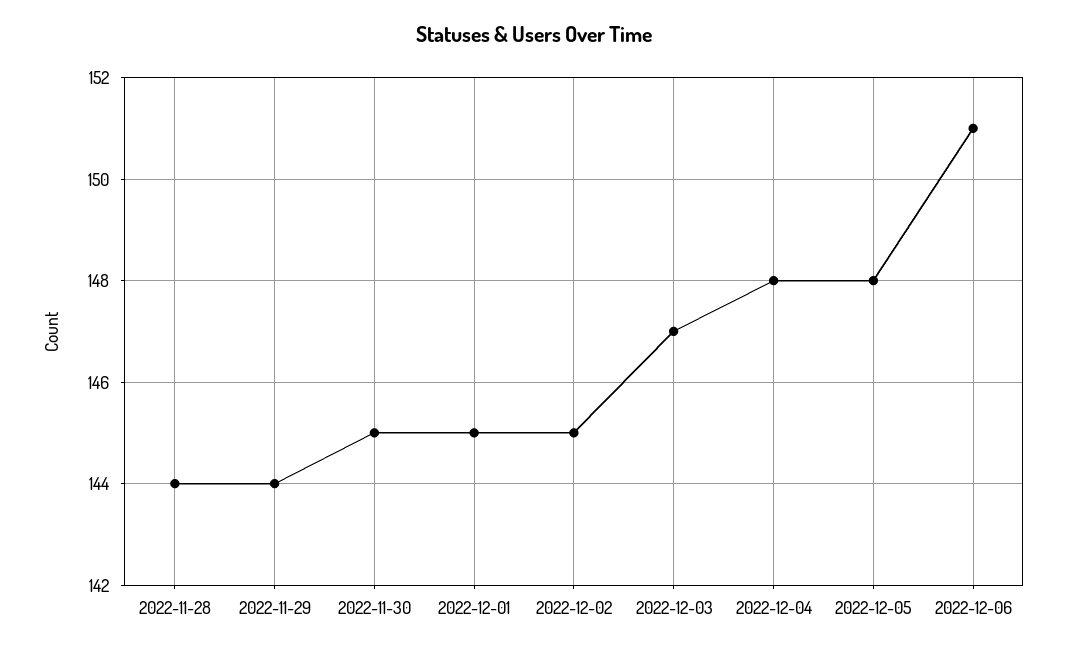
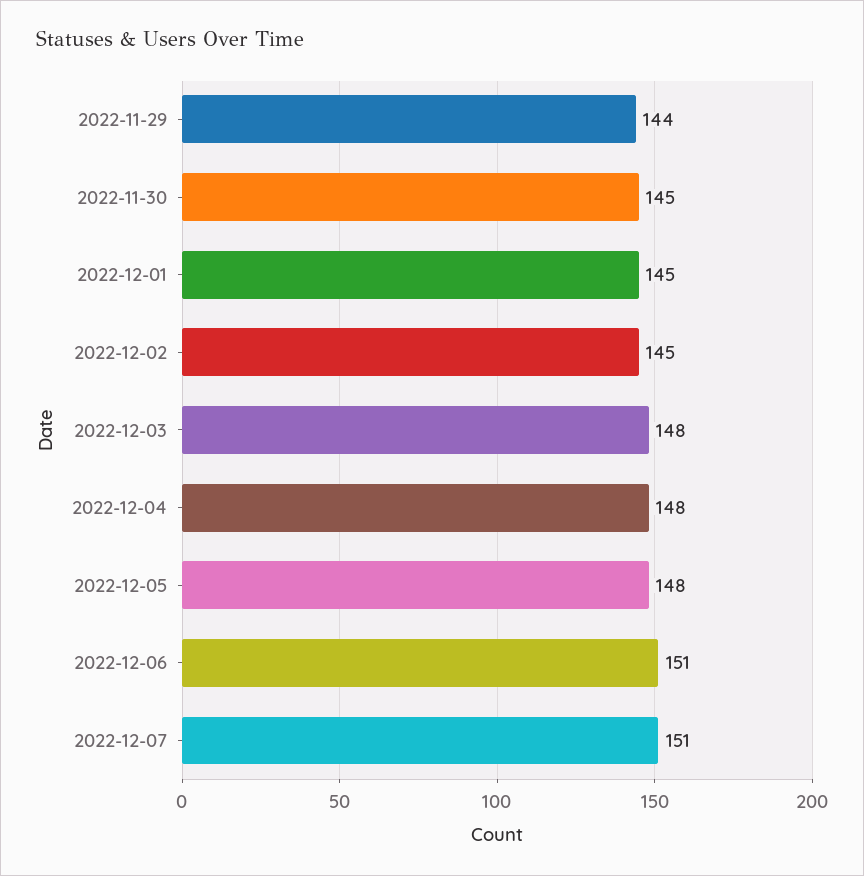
2022-11-28: 144 -> none
2022-12-03: 147 -> 148
2022-12-07: none -> 151

